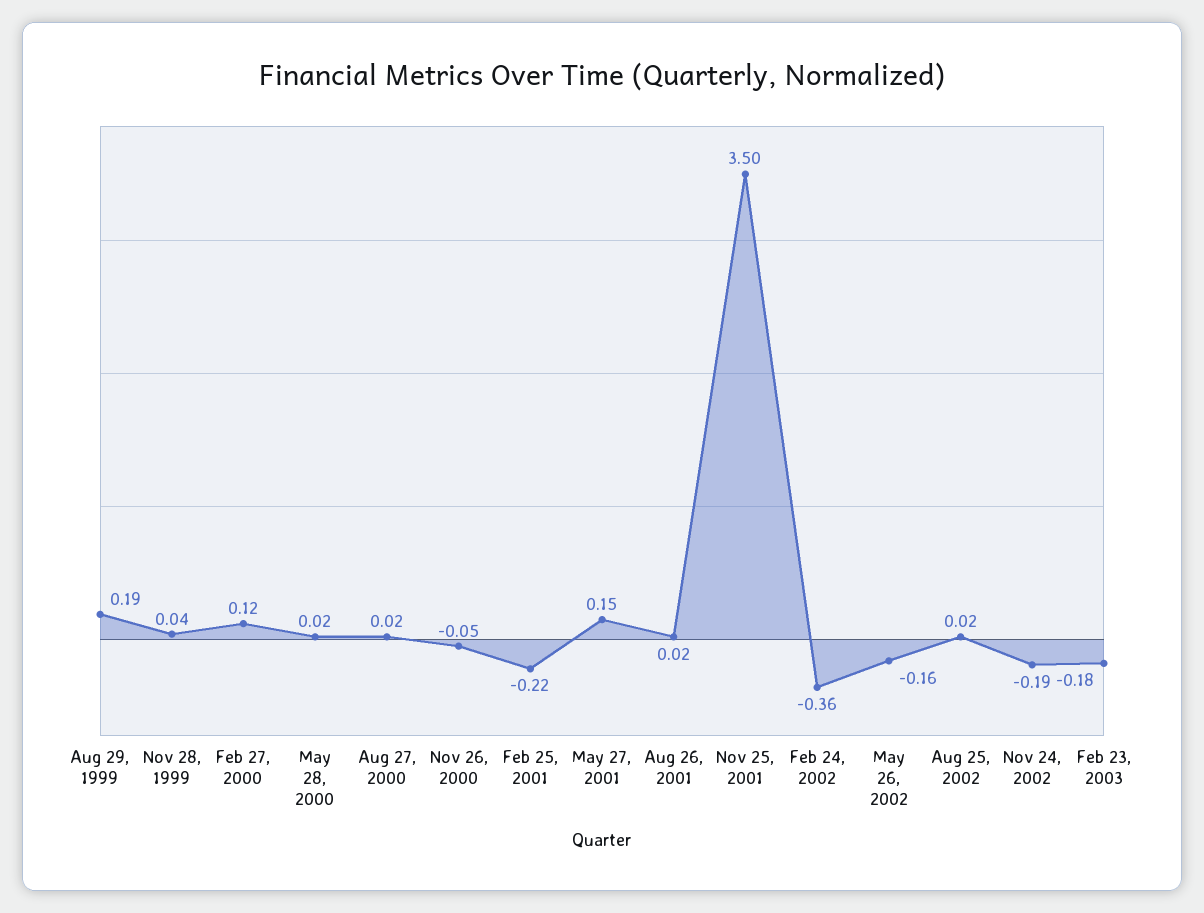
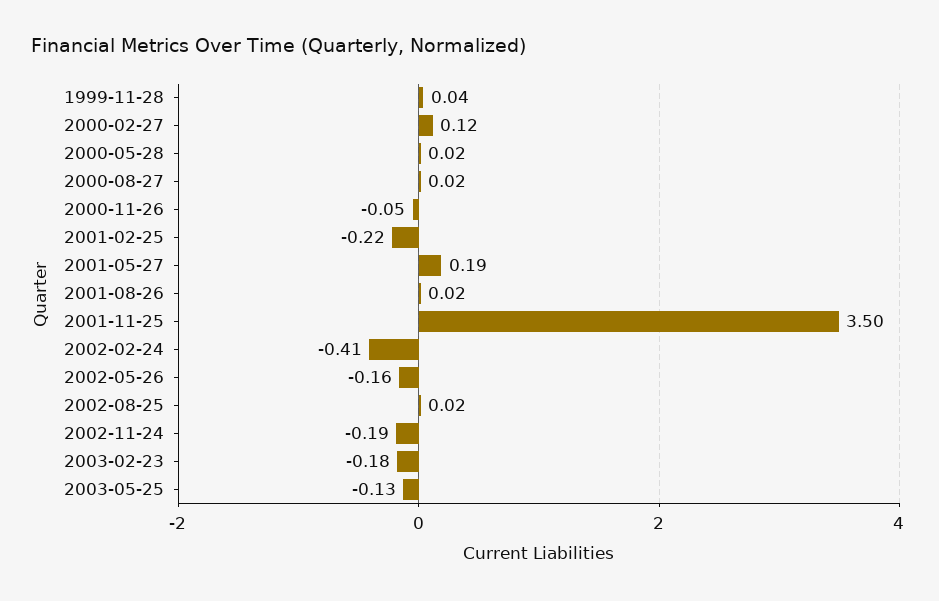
Aug 29, 1999: 0.19 -> none
May 27, 2001: 0.15 -> 0.19
Feb 24, 2002: -0.36 -> -0.41
2003-05-25: none -> -0.13

